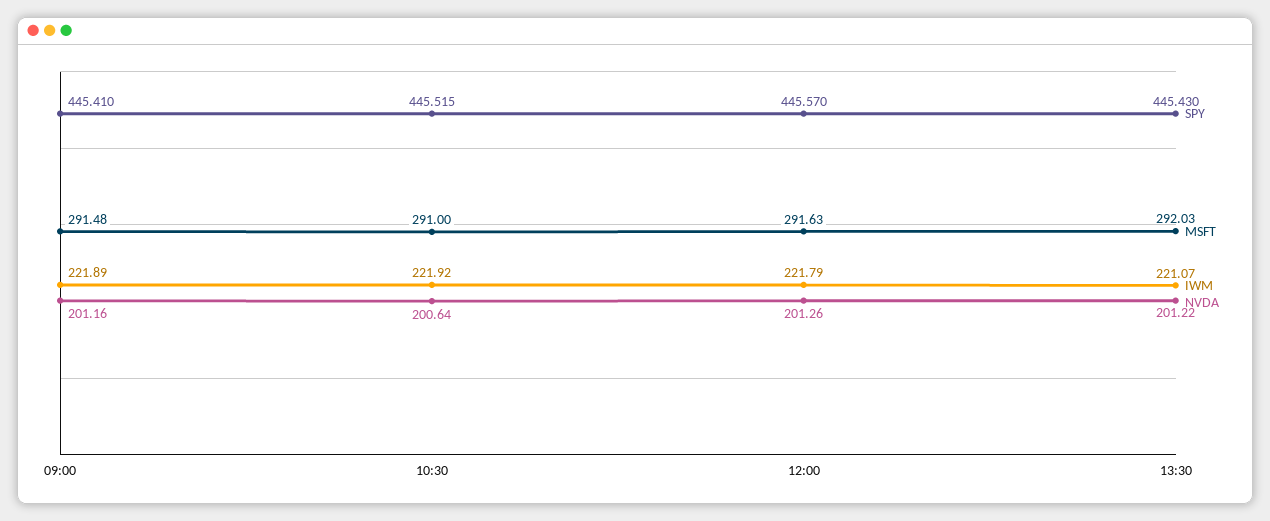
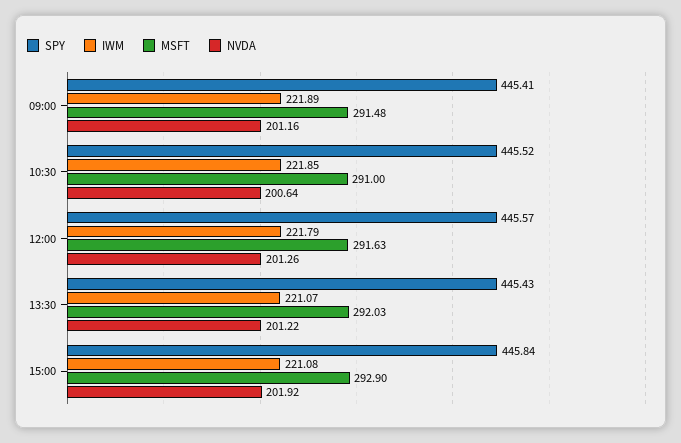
IWM, 10:30: 221.92 -> 221.85
SPY, 15:00: none -> 445.84
IWM, 15:00: none -> 221.08
MSFT, 15:00: none -> 292.9
NVDA, 15:00: none -> 201.92

